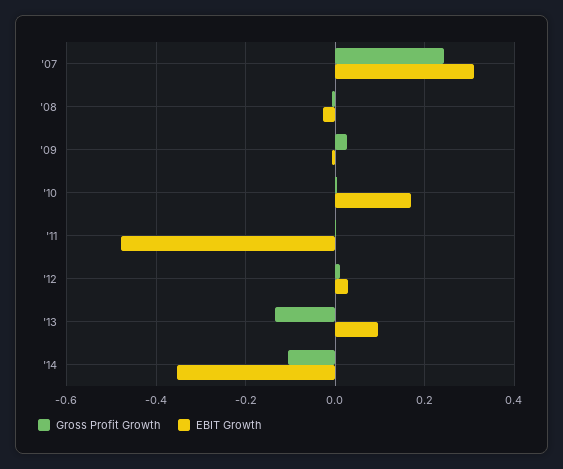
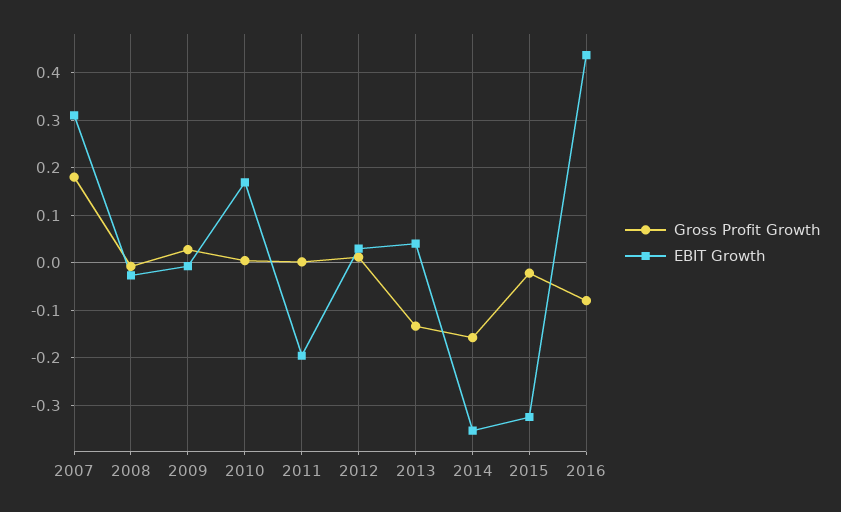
Gross Profit Growth, '07: 0.24 -> 0.18
EBIT Growth, '11: -0.48 -> -0.2
EBIT Growth, '13: 0.1 -> 0.04
Gross Profit Growth, '14: -0.1 -> -0.16
Gross Profit Growth, 2015: none -> -0.02
EBIT Growth, 2015: none -> -0.32
Gross Profit Growth, 2016: none -> -0.08
EBIT Growth, 2016: none -> 0.44

